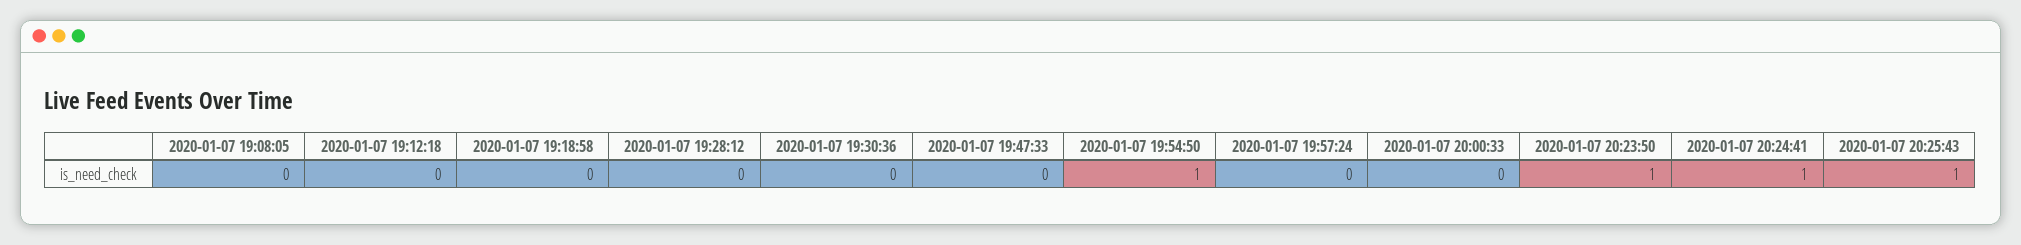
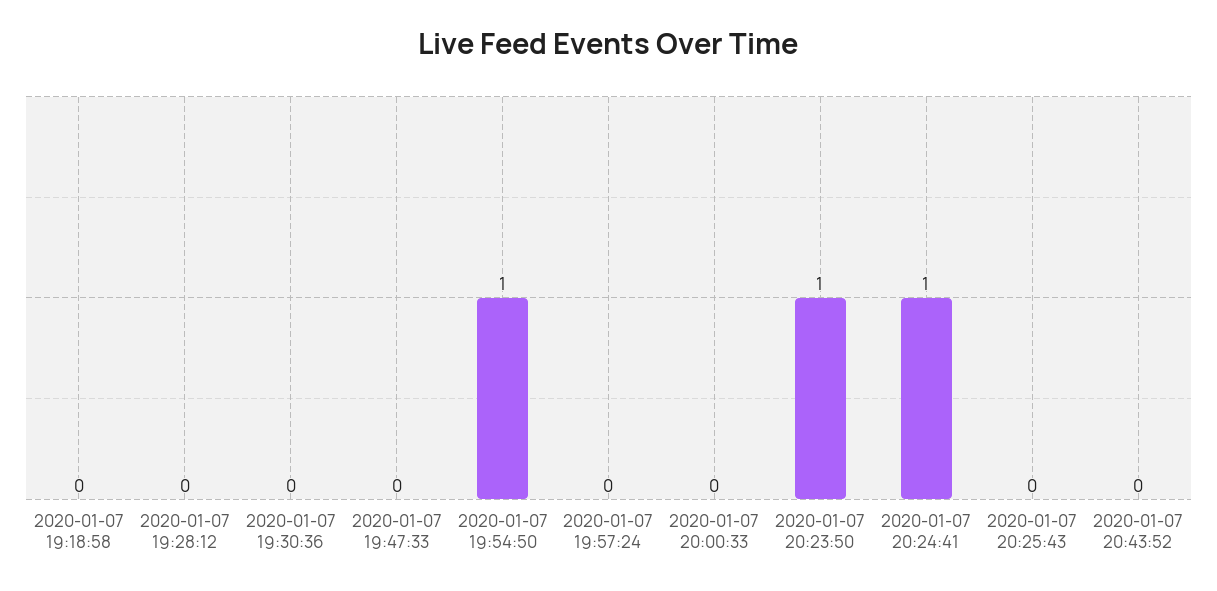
2020-01-07 19:08:05: 0 -> none
2020-01-07 19:12:18: 0 -> none
2020-01-07 20:25:43: 1 -> 0
2020-01-07 20:43:52: none -> 0

